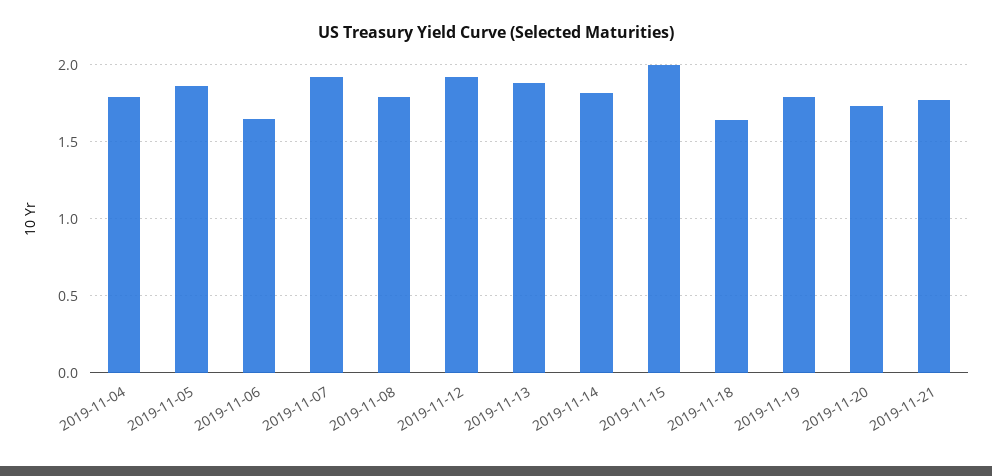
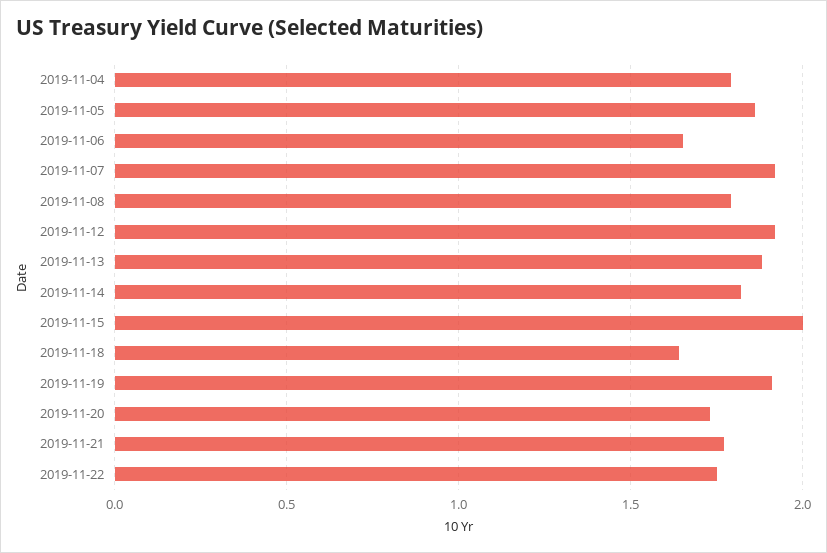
2019-11-19: 1.8 -> 1.9
2019-11-22: none -> 1.75

